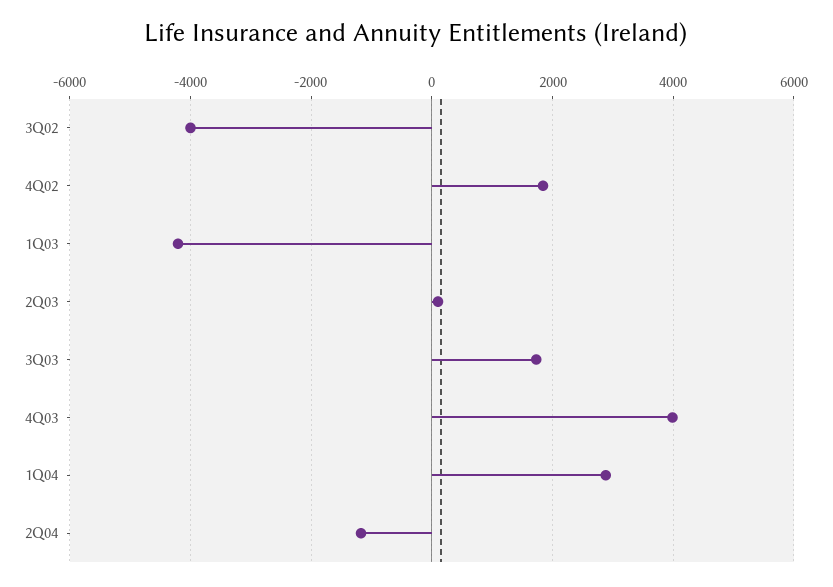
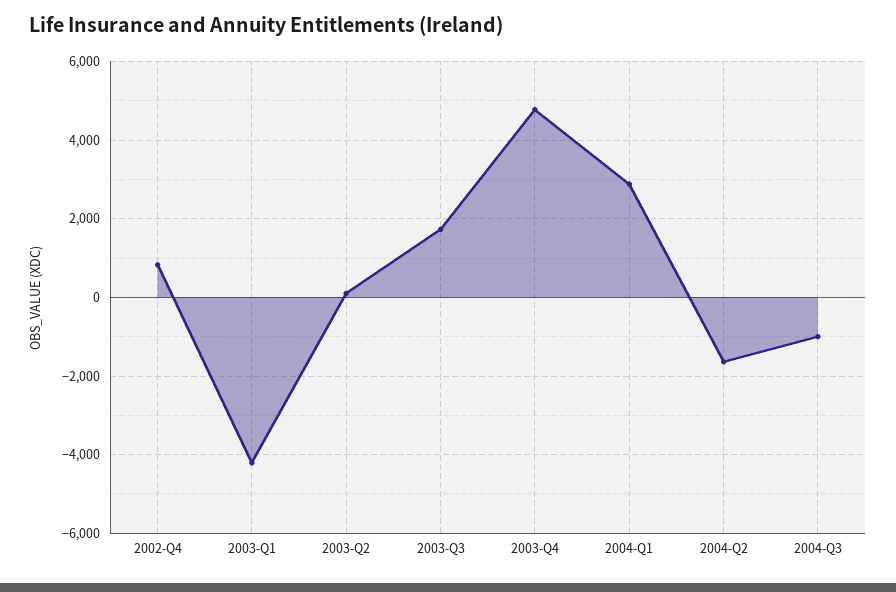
3Q02: -4000 -> none
4Q02: 1800 -> 800
4Q03: 4000 -> 4800
2Q04: -1200 -> -1600
2004-Q3: none -> -1000

